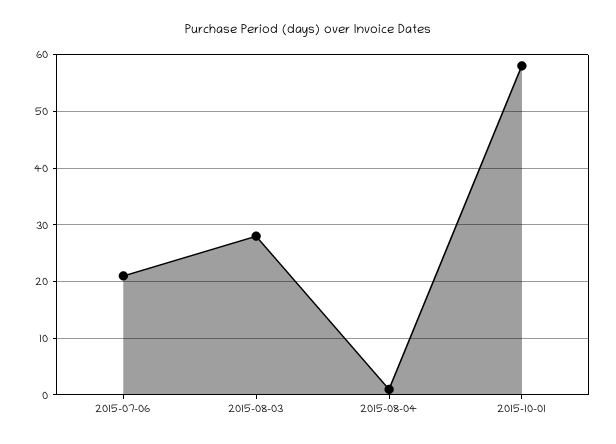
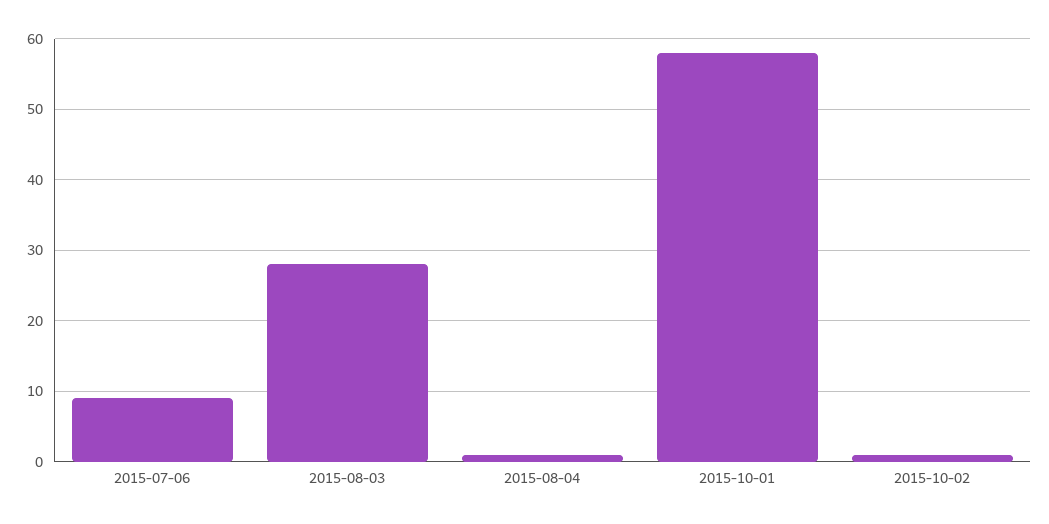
2015-07-06: 20 -> 9
2015-10-02: none -> 1

